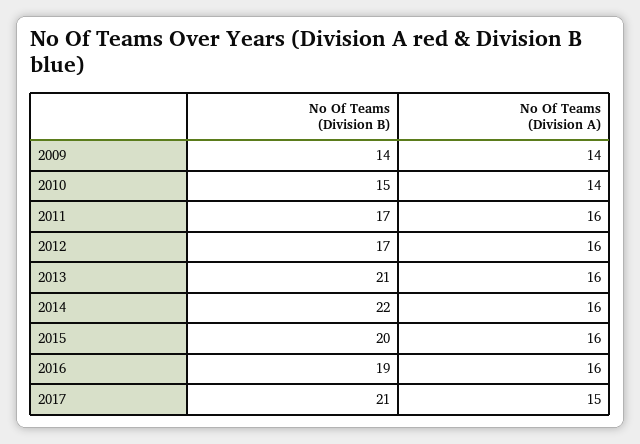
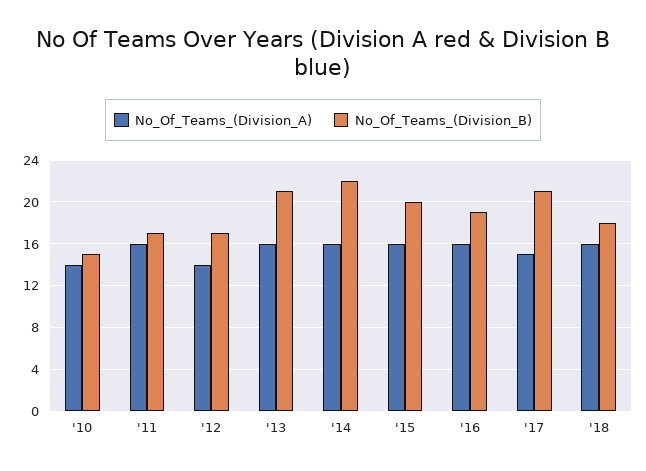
No Of Teams (Division B), 2009: 14 -> none
No Of Teams (Division A), 2009: 14 -> none
No Of Teams (Division A), 2012: 16 -> 14
No Of Teams (Division A), '18: none -> 16
No Of Teams (Division B), '18: none -> 18

